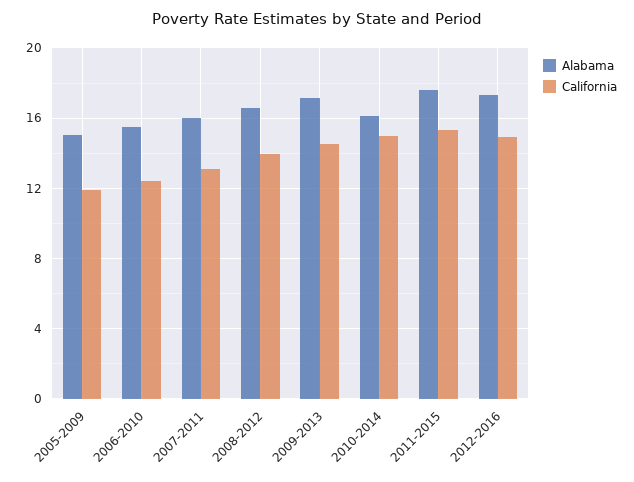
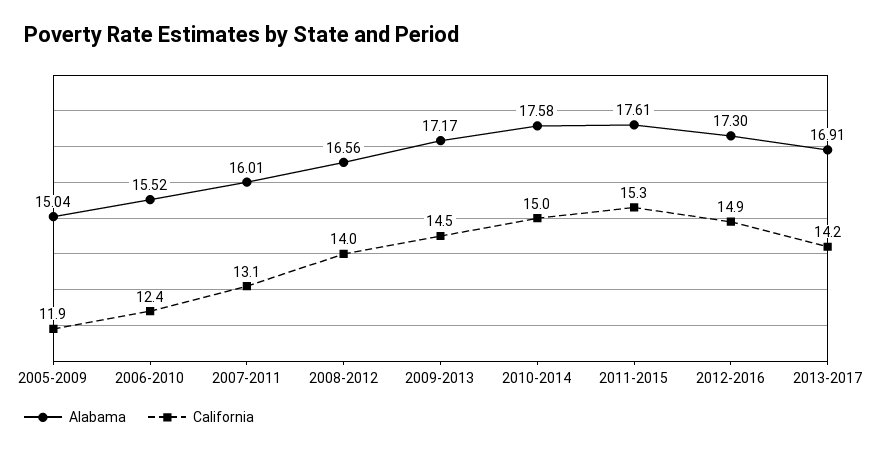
Alabama, 2010-2014: 16 -> 17.58
Alabama, 2013-2017: none -> 16.91
California, 2013-2017: none -> 14.2

